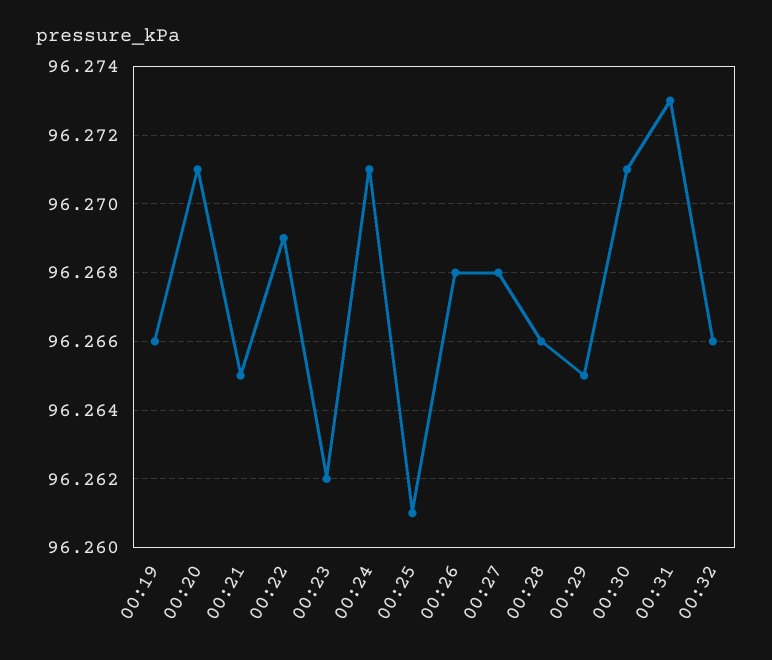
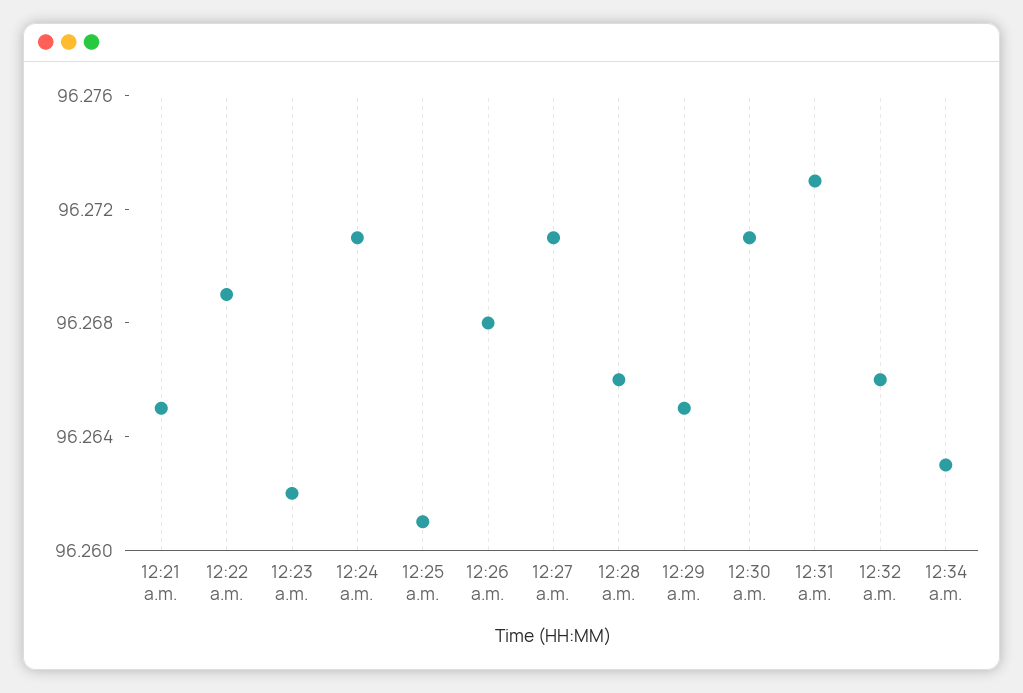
00:19: 96.266 -> none
00:20: 96.271 -> none
00:27: 96.268 -> 96.271
12:34 a.m.: none -> 96.263

